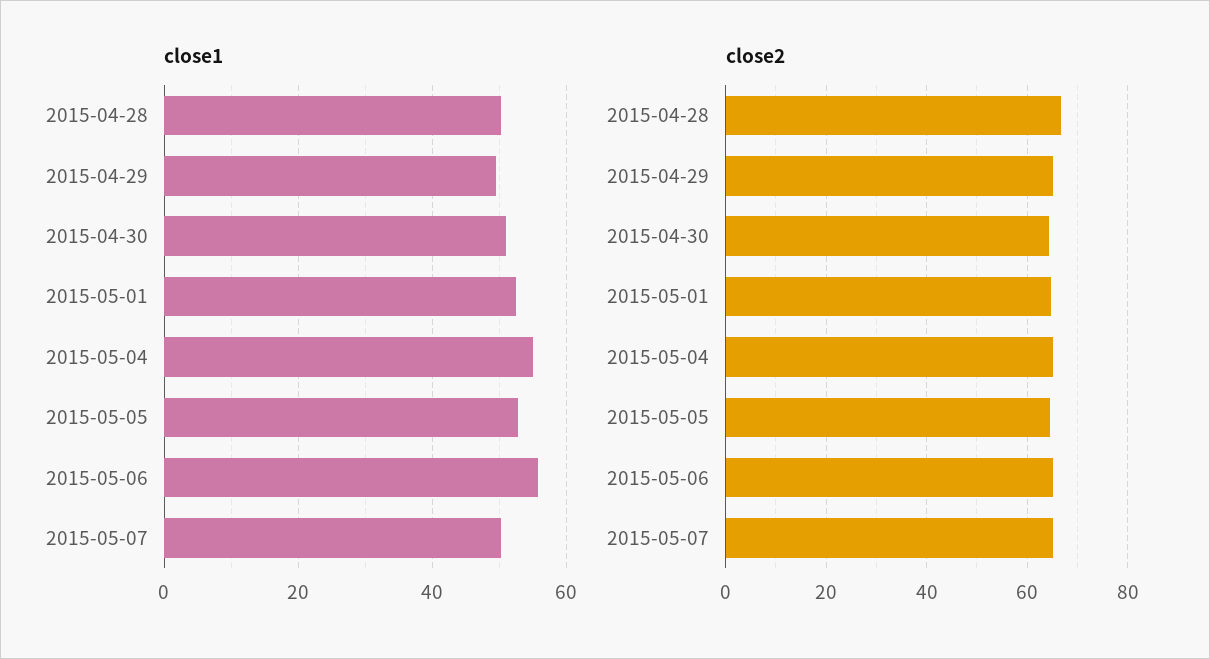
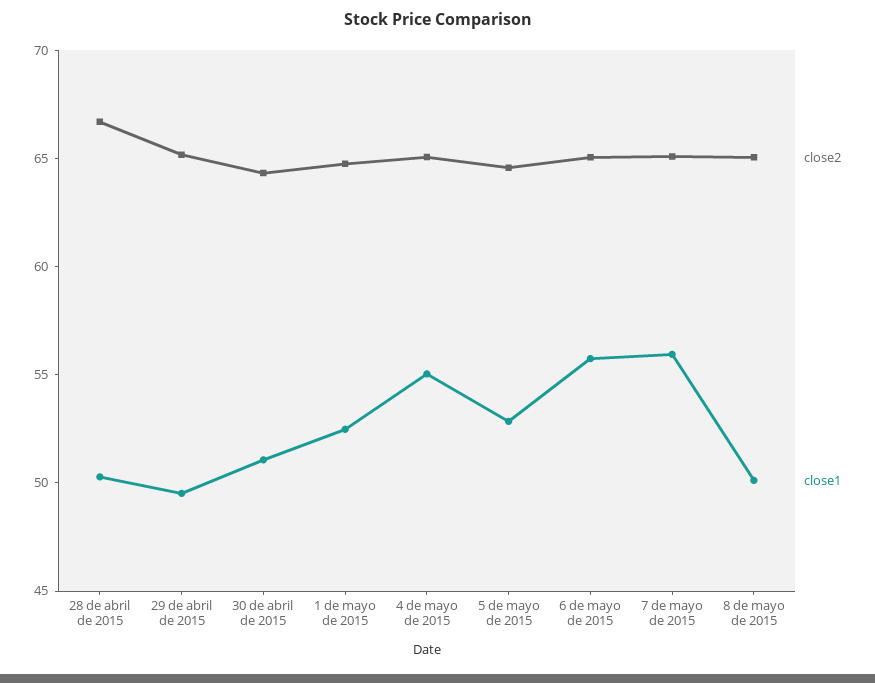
close1, 2015-05-07: 50 -> 56
close2, 8 de mayo de 2015: none -> 65
close1, 8 de mayo de 2015: none -> 50

